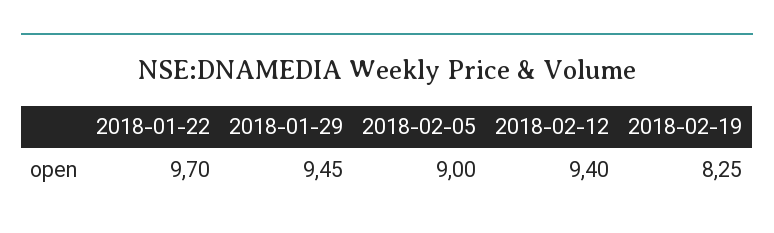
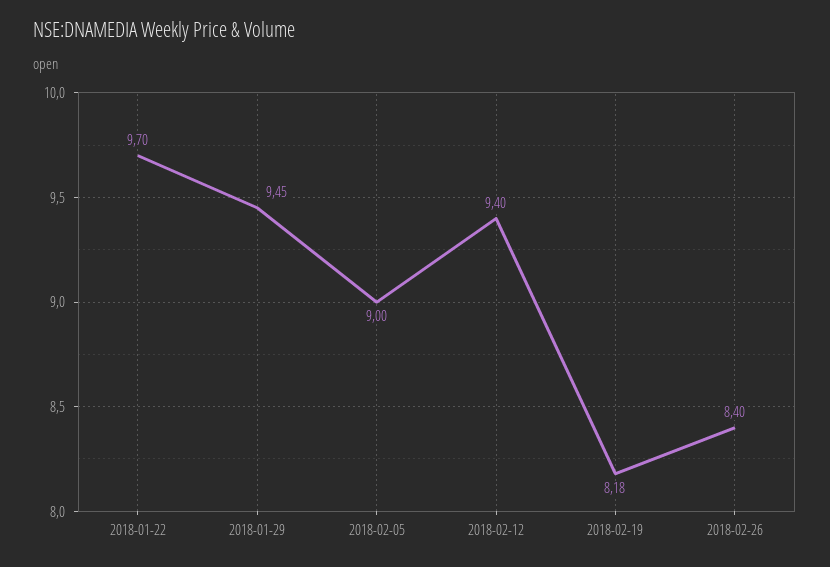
2018-02-19: 8.25 -> 8.18
2018-02-26: none -> 8.4

